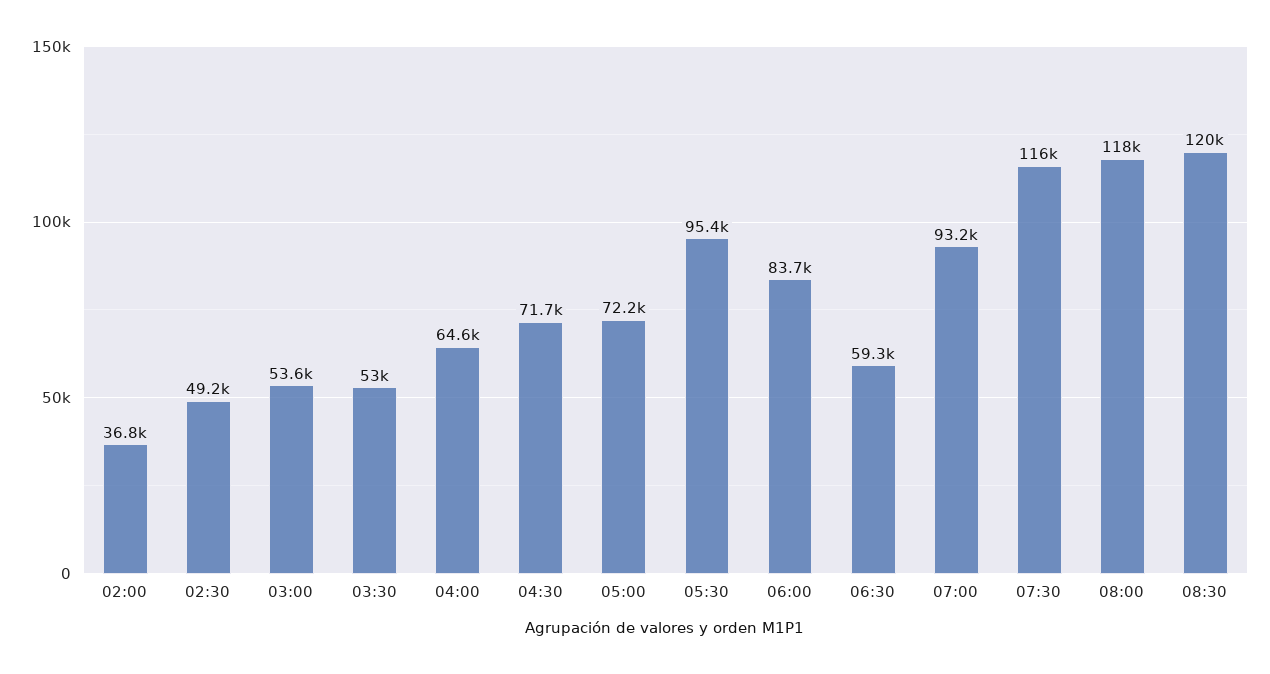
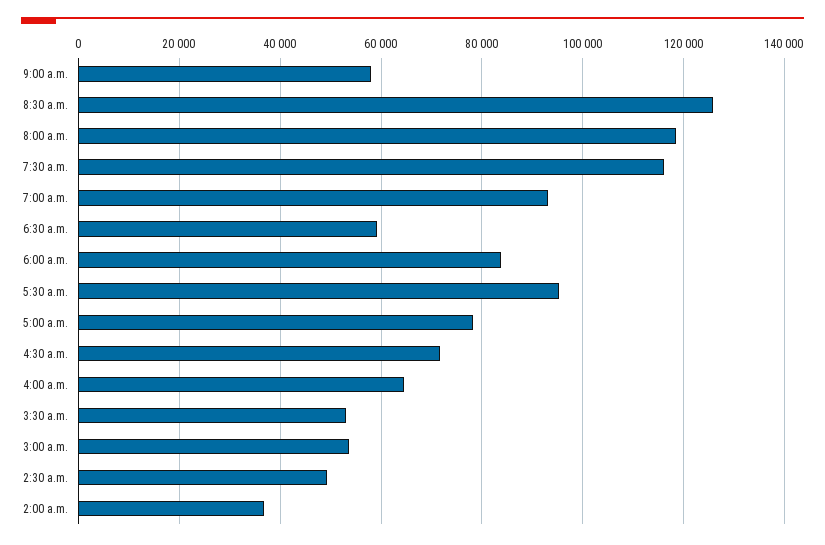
05:00: 72200 -> 78000
08:30: 120000 -> 126000
9:00 a.m.: none -> 58000

